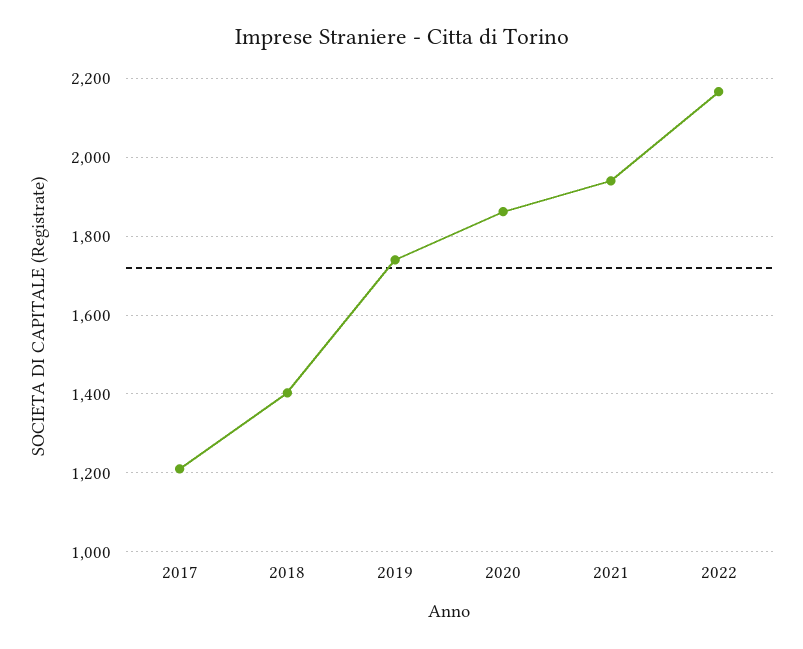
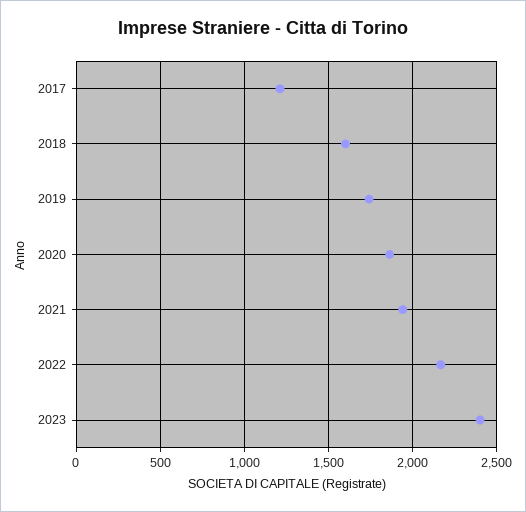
2018: 1400 -> 1600
2023: none -> 2400

